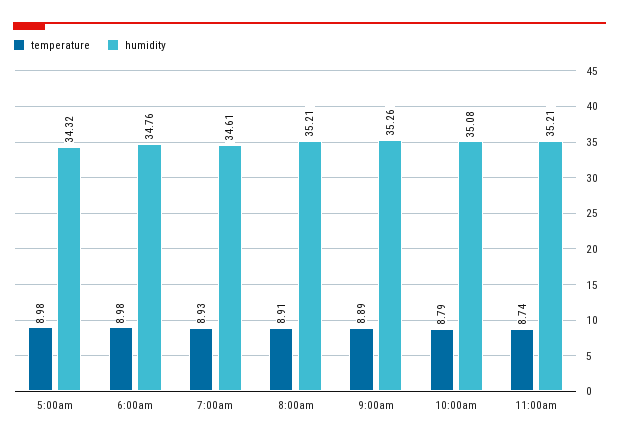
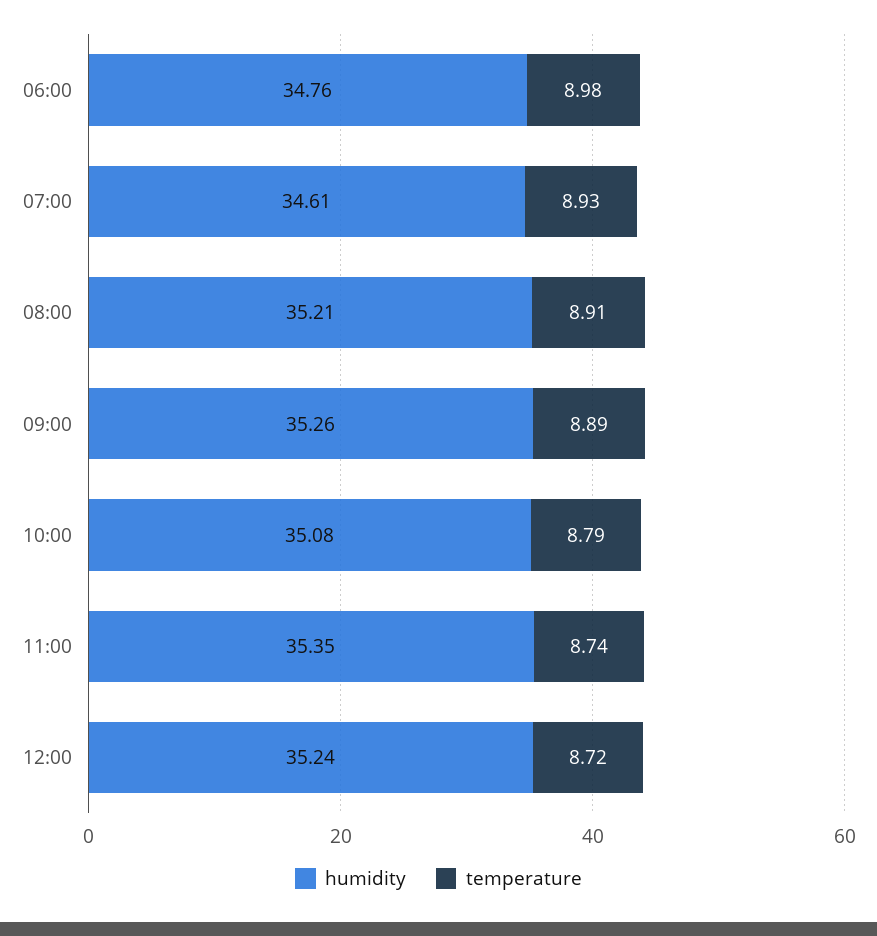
temperature, 5:00am: 8.98 -> none
humidity, 5:00am: 34.32 -> none
humidity, 11:00am: 35.21 -> 35.35
humidity, 12:00: none -> 35.24
temperature, 12:00: none -> 8.72

